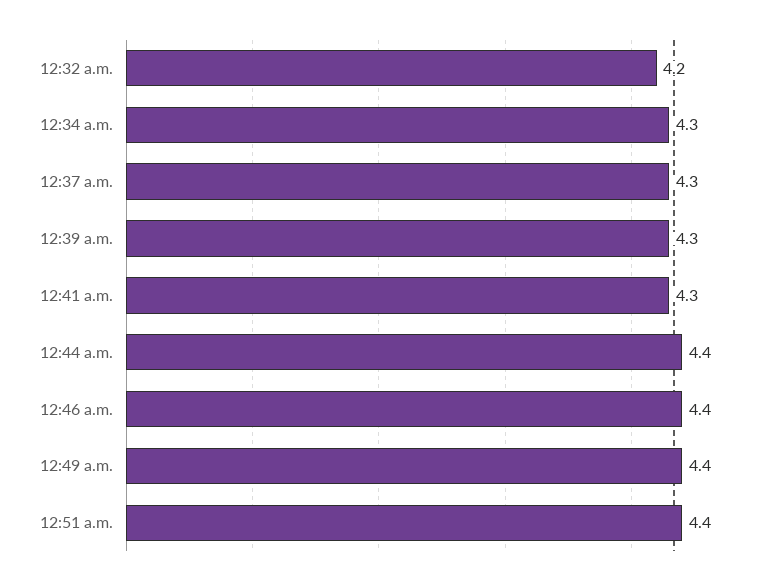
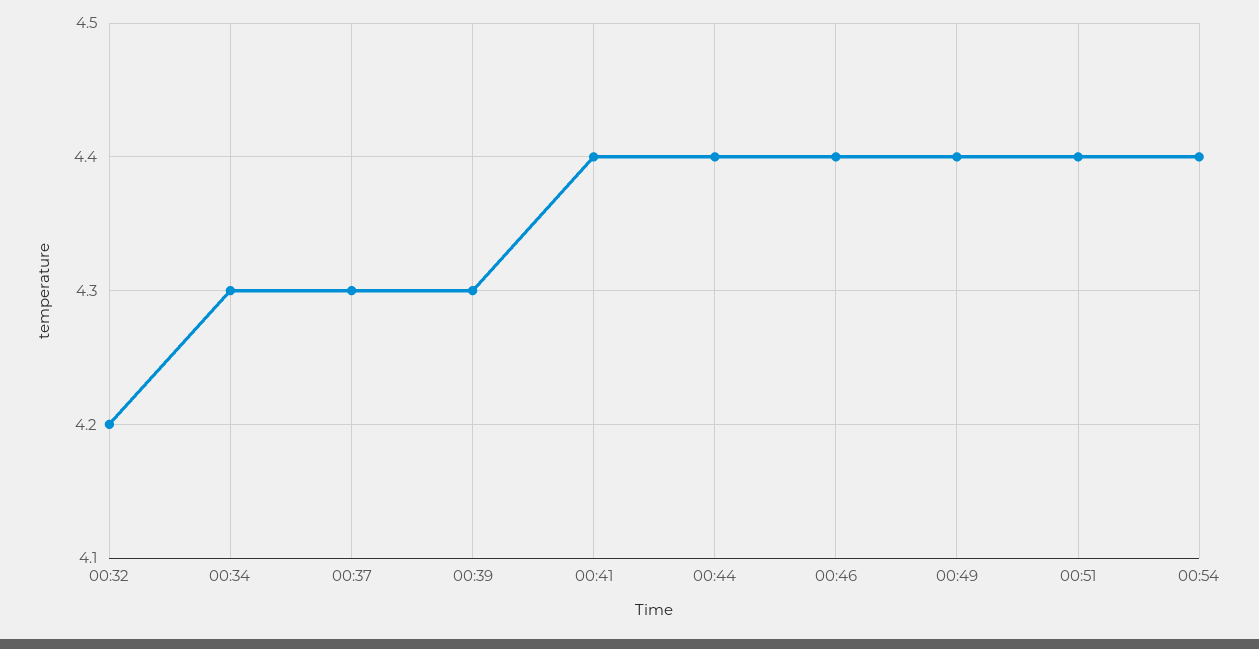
12:41 a.m.: 4.3 -> 4.4
00:54: none -> 4.4

